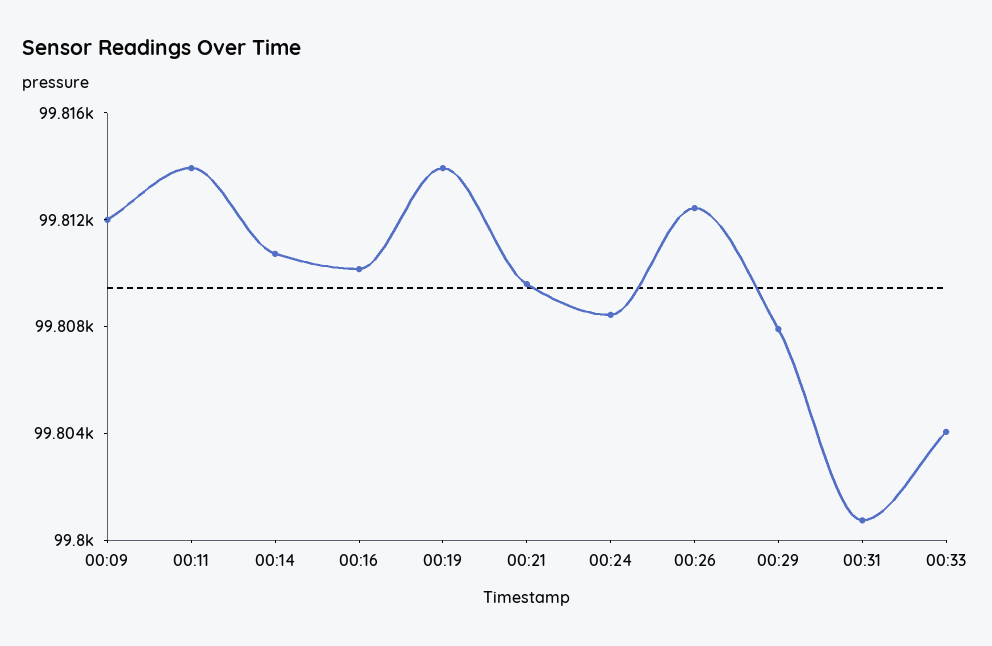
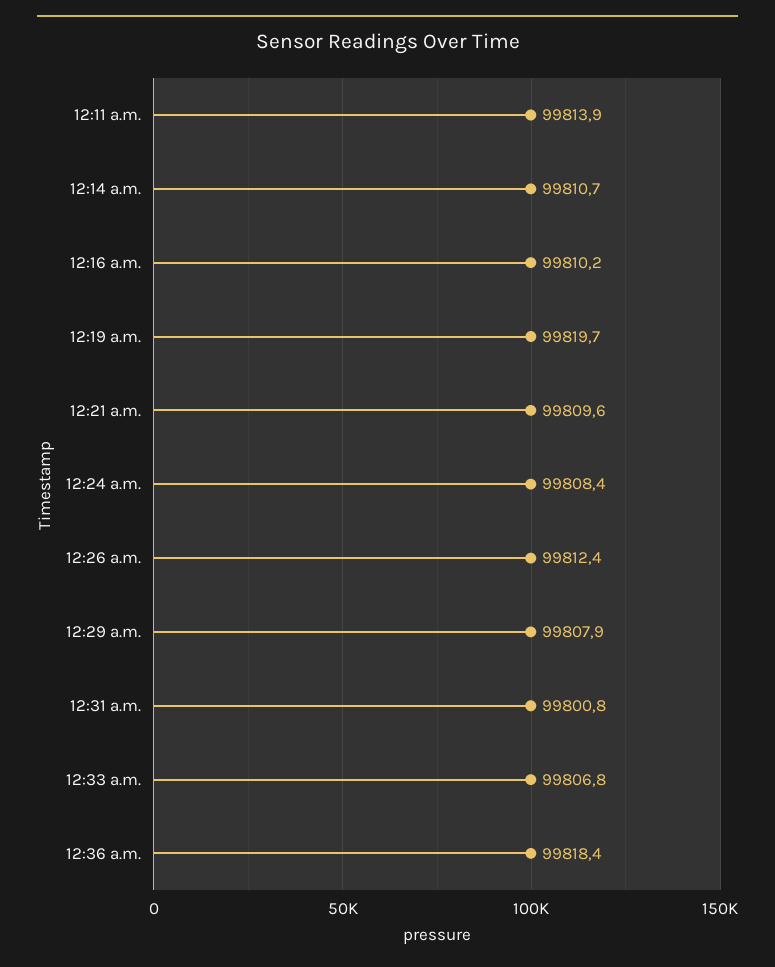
00:09: 99812 -> none
00:19: 99814 -> 99819.7
00:33: 99804 -> 99806.8
12:36 a.m.: none -> 99818.4

